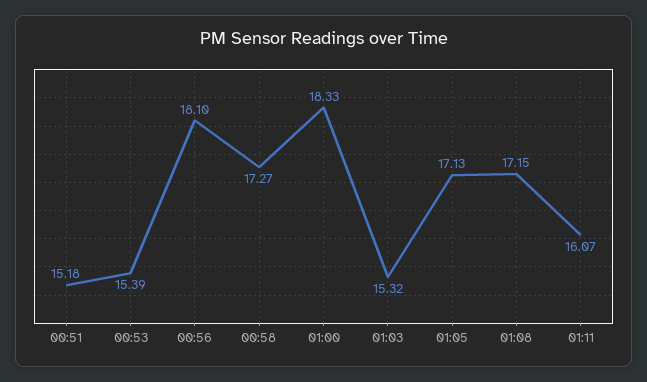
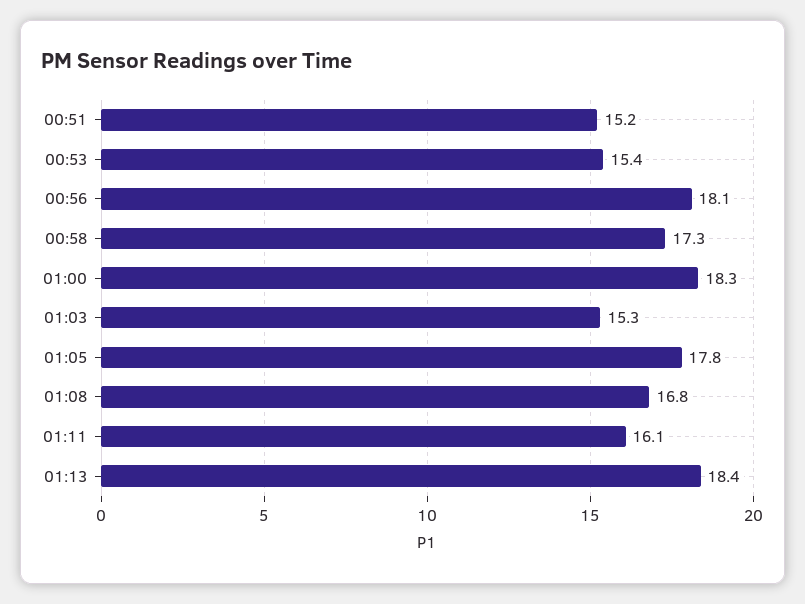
01:05: 17.13 -> 17.8
01:08: 17.15 -> 16.8
01:13: none -> 18.4

